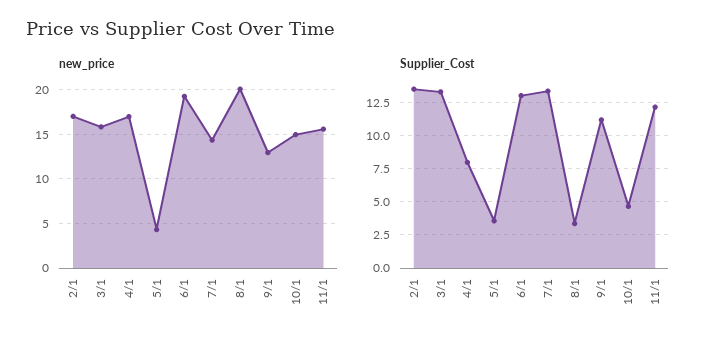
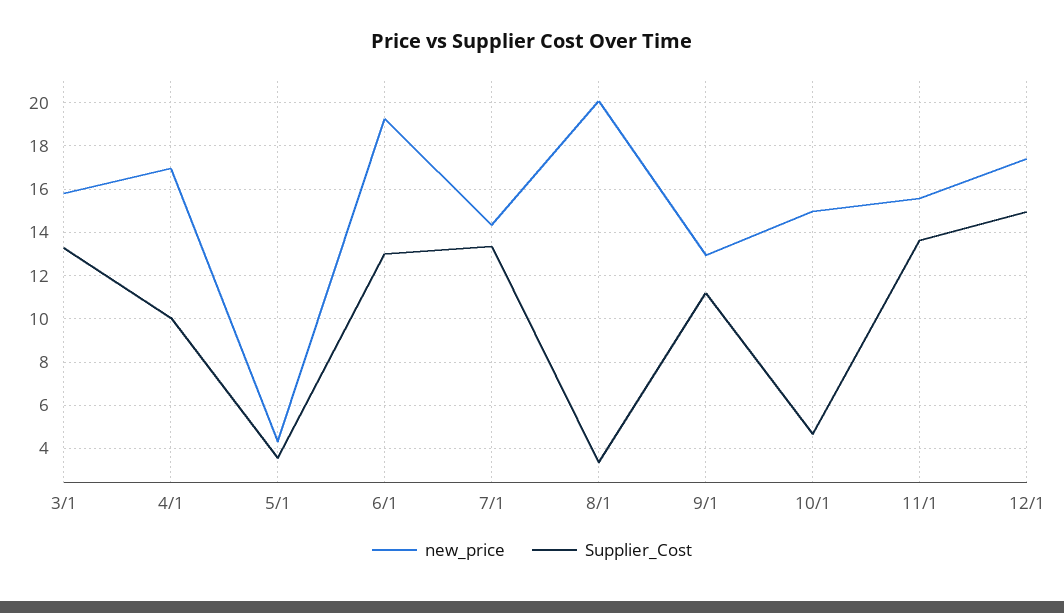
new_price, 2/1: 17 -> none
Supplier_Cost, 2/1: 13.5 -> none
Supplier_Cost, 4/1: 8 -> 10
Supplier_Cost, 11/1: 12 -> 13.5
new_price, 12/1: none -> 17.5
Supplier_Cost, 12/1: none -> 15

